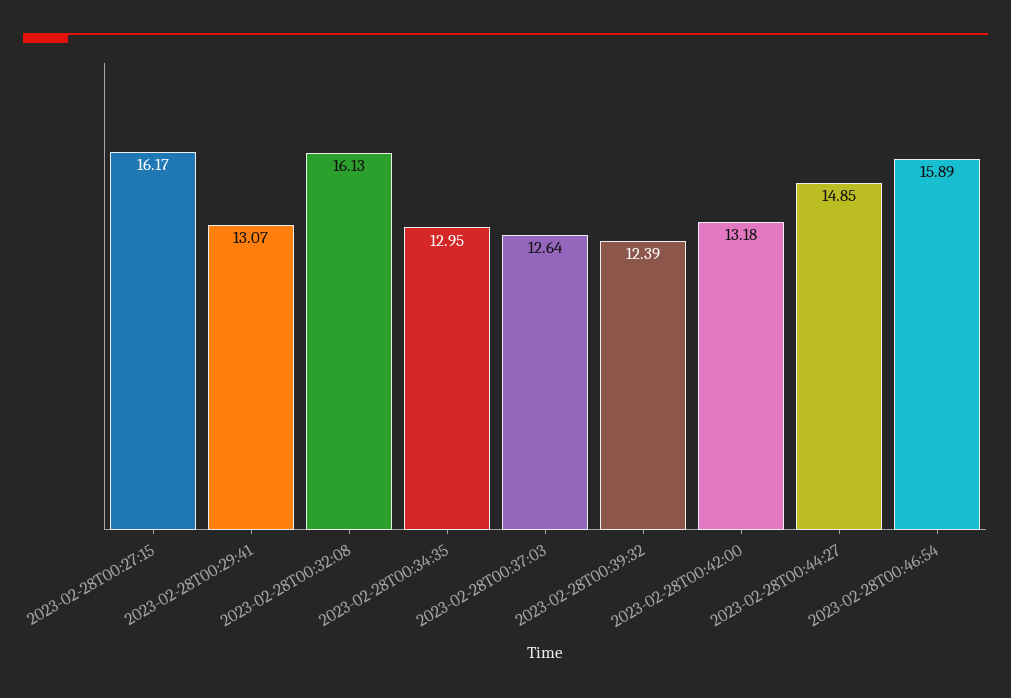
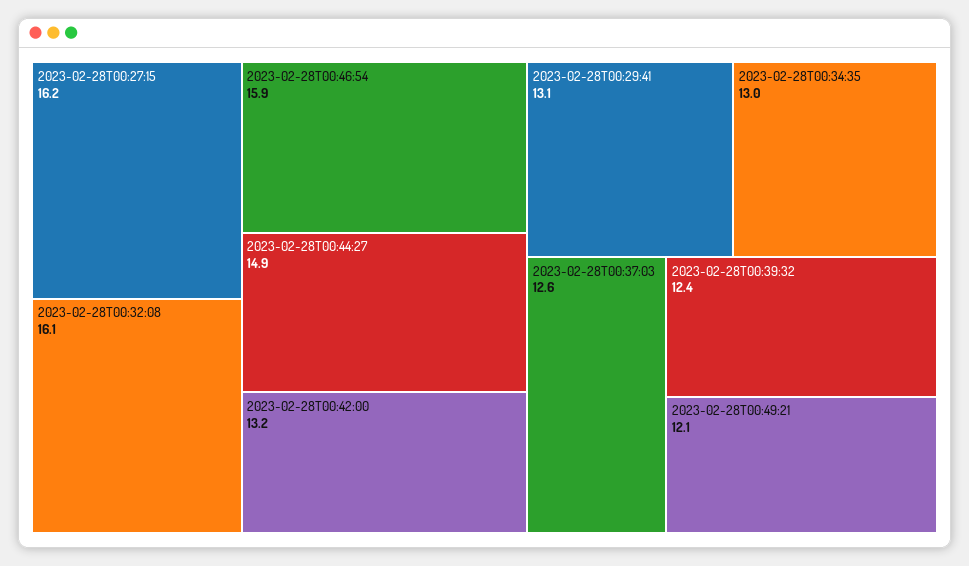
2023-02-28T00:49:21: none -> 12.1

